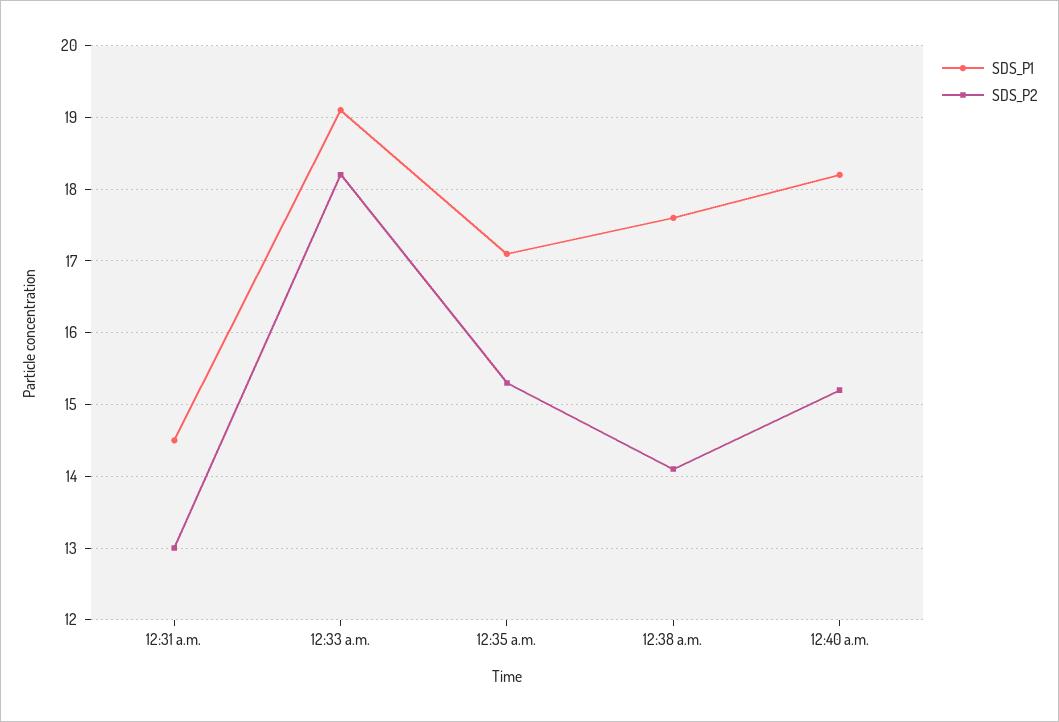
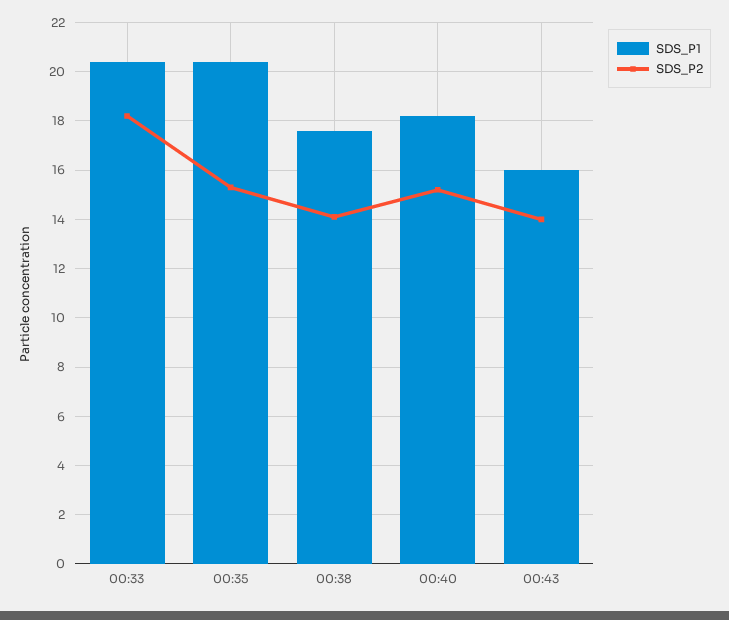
SDS_P1, 12:31 a.m.: 14.5 -> none
SDS_P2, 12:31 a.m.: 13 -> none
SDS_P1, 12:33 a.m.: 19.1 -> 20.5
SDS_P1, 12:35 a.m.: 17.1 -> 20.5
SDS_P1, 00:43: none -> 16
SDS_P2, 00:43: none -> 14

